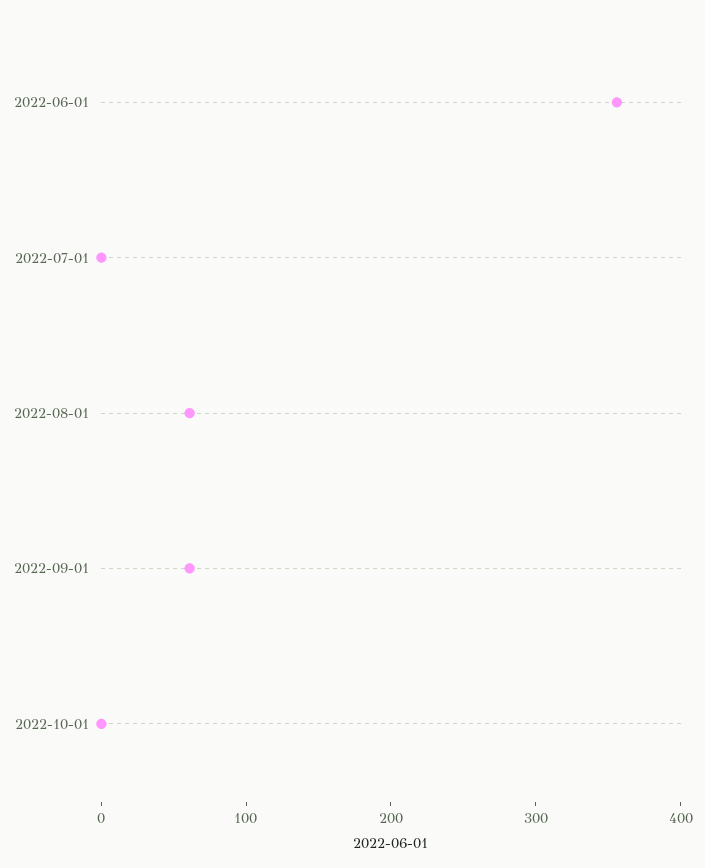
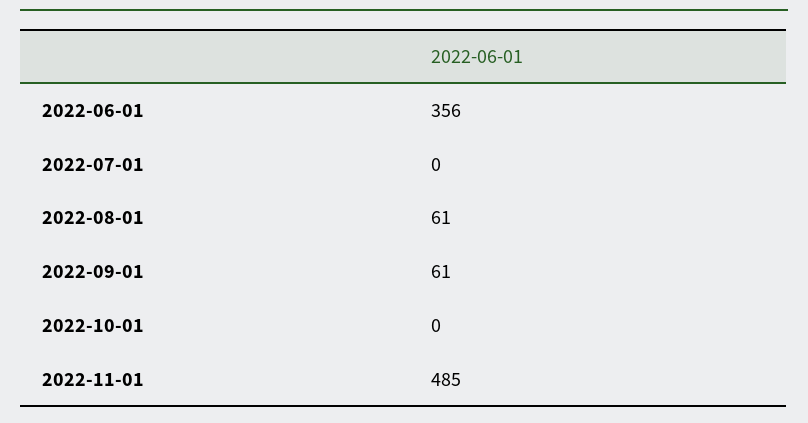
2022-11-01: none -> 485

